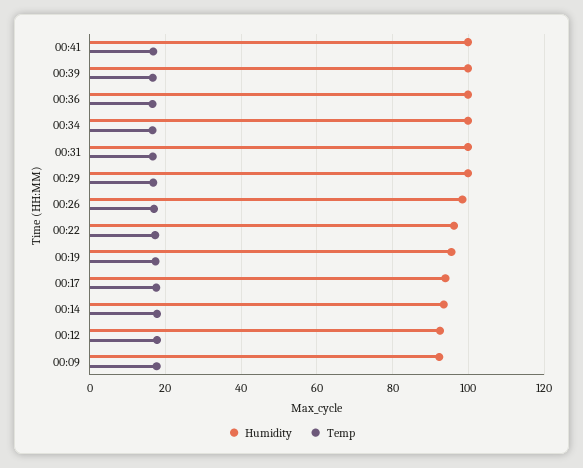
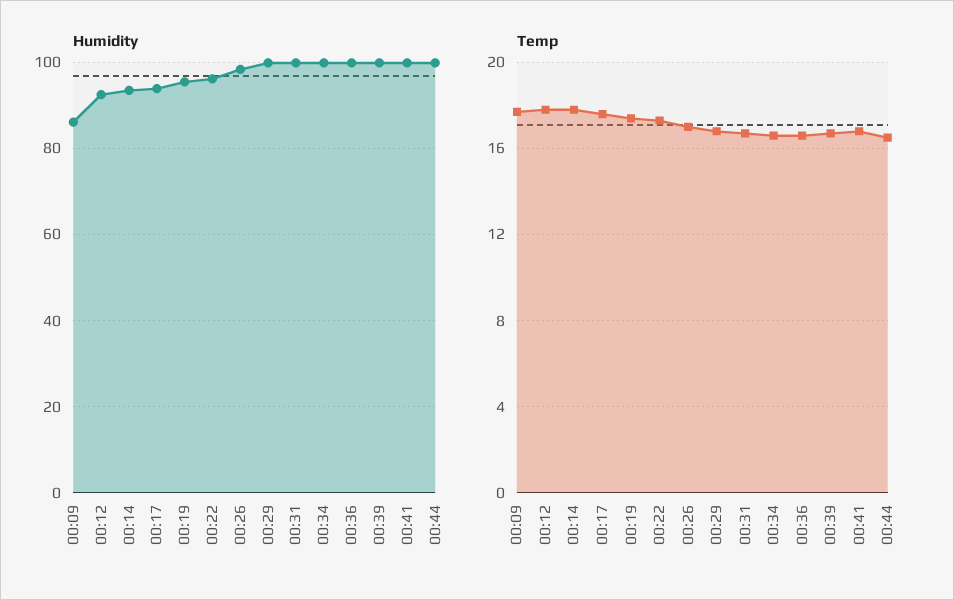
Humidity, 00:09: 92 -> 86
Humidity, 00:44: none -> 100
Temp, 00:44: none -> 16.5

